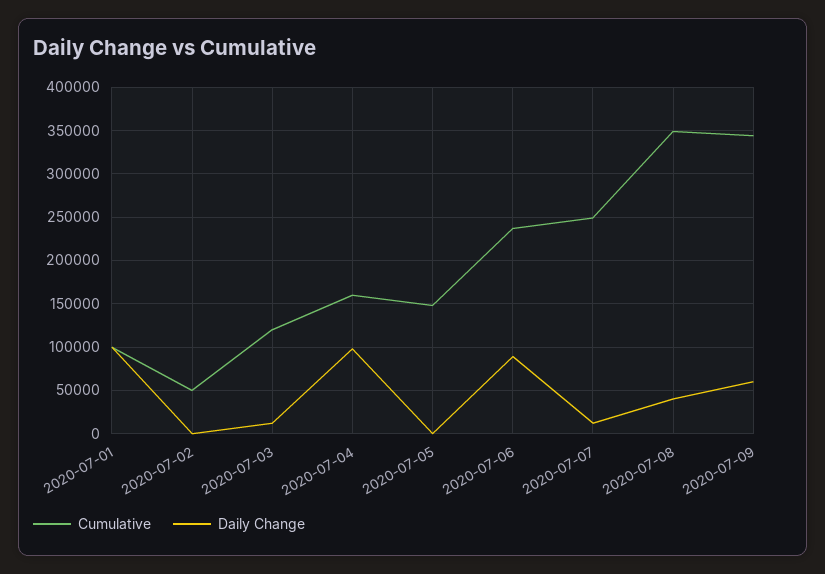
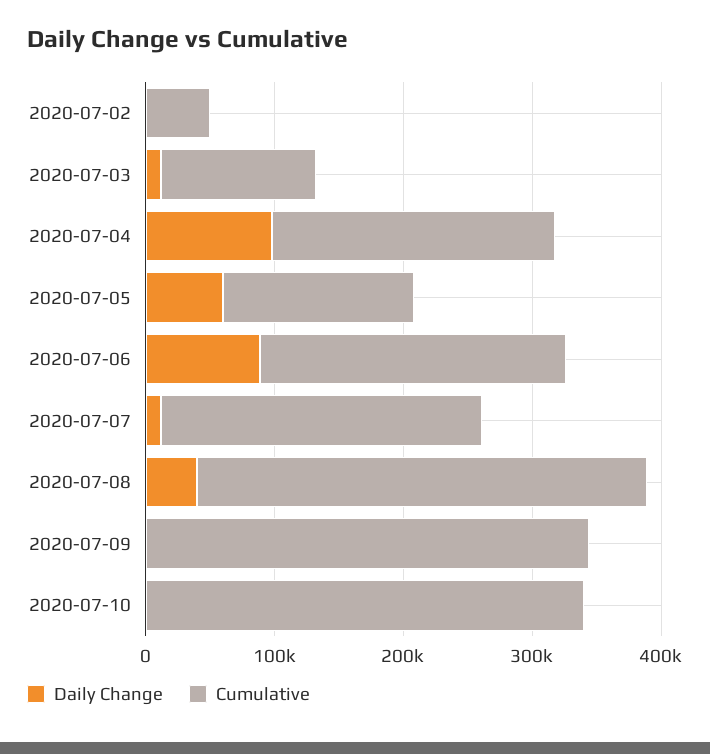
Cumulative, 2020-07-01: 100000 -> none
Daily Change, 2020-07-01: 100000 -> none
Cumulative, 2020-07-04: 160000 -> 220000
Daily Change, 2020-07-05: 0 -> 60000
Daily Change, 2020-07-09: 60000 -> 0
Daily Change, 2020-07-10: none -> 0
Cumulative, 2020-07-10: none -> 340000

